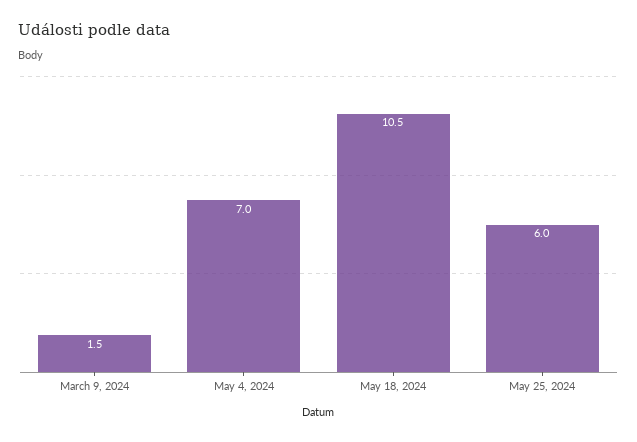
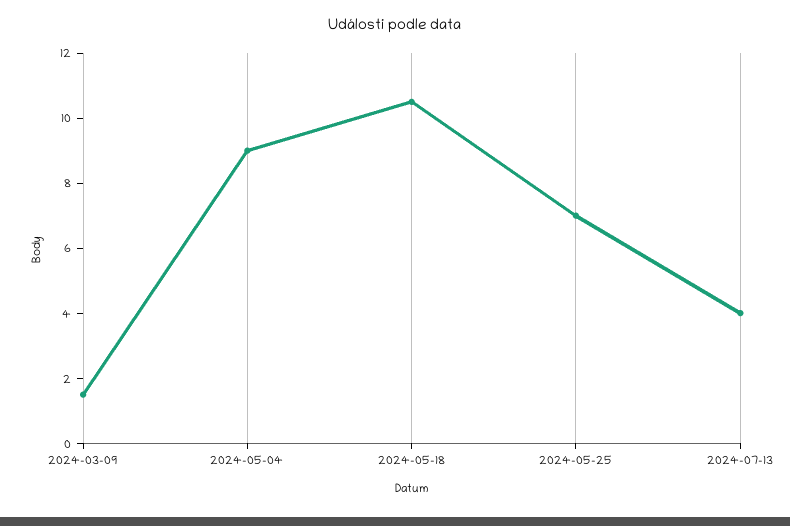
May 4, 2024: 7 -> 9
May 25, 2024: 6 -> 7
2024-07-13: none -> 4

